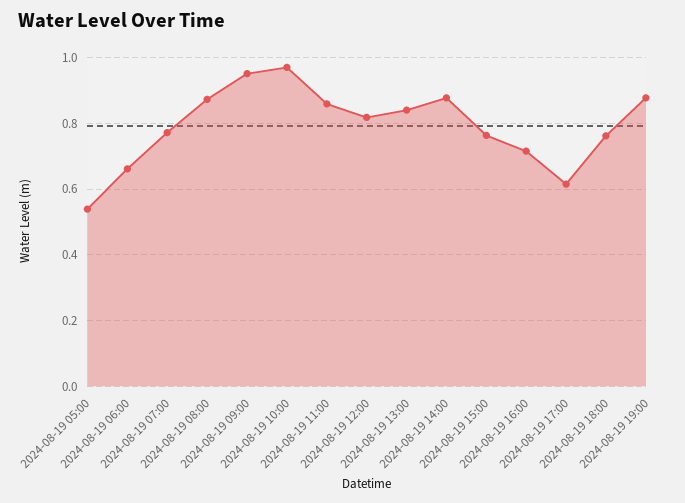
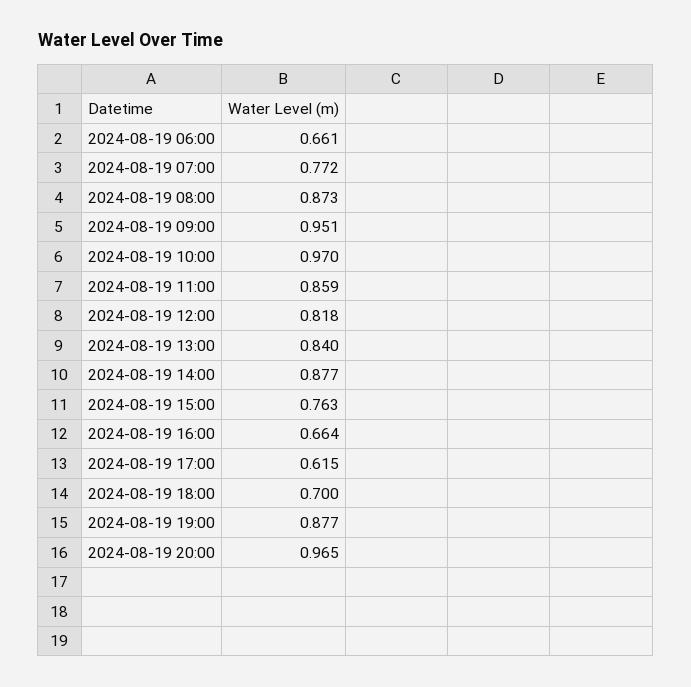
2024-08-19 05:00: 0.54 -> none
2024-08-19 16:00: 0.72 -> 0.664
2024-08-19 18:00: 0.76 -> 0.7
2024-08-19 20:00: none -> 0.965

